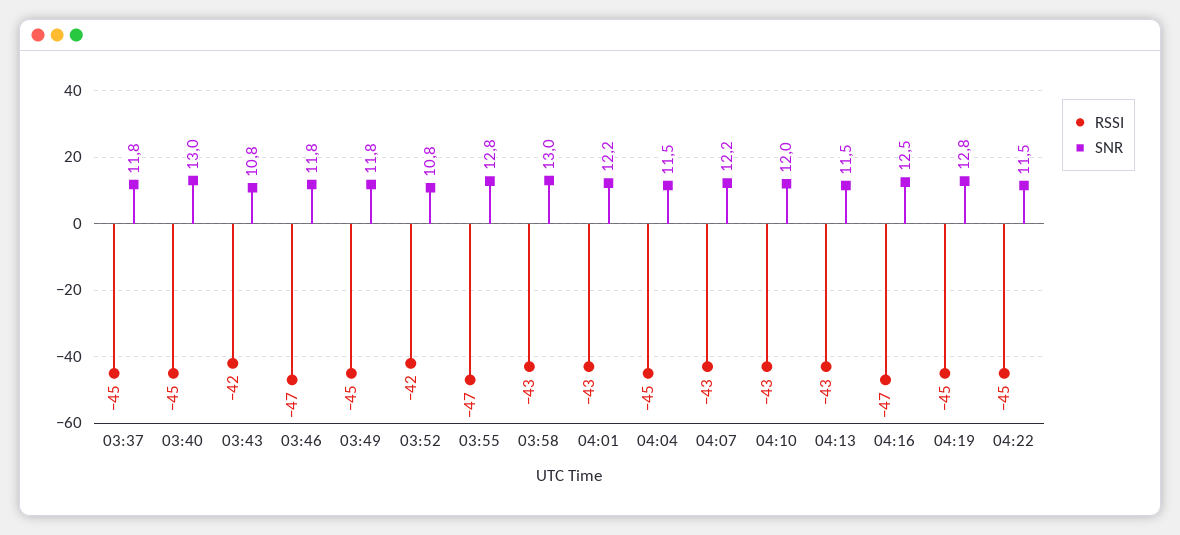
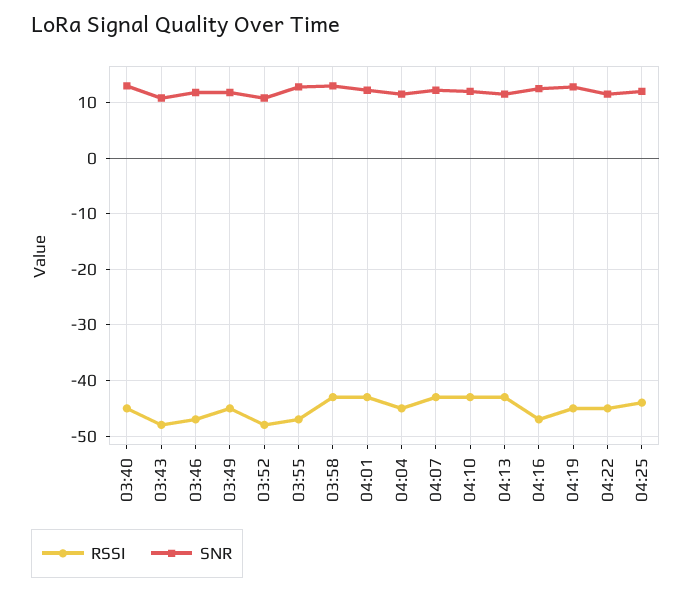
RSSI, 03:37: -45 -> none
SNR, 03:37: 11.8 -> none
RSSI, 03:43: -42 -> -48
RSSI, 03:52: -42 -> -48
RSSI, 04:25: none -> -44
SNR, 04:25: none -> 12

